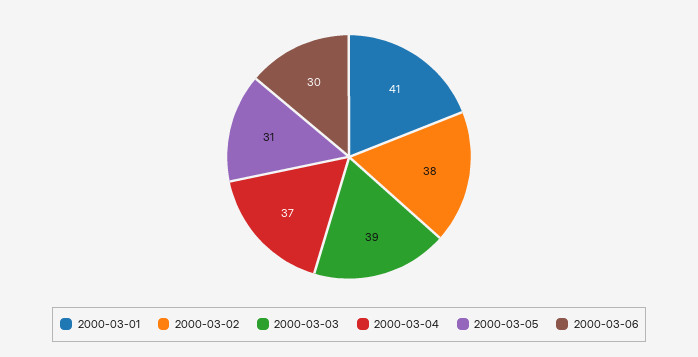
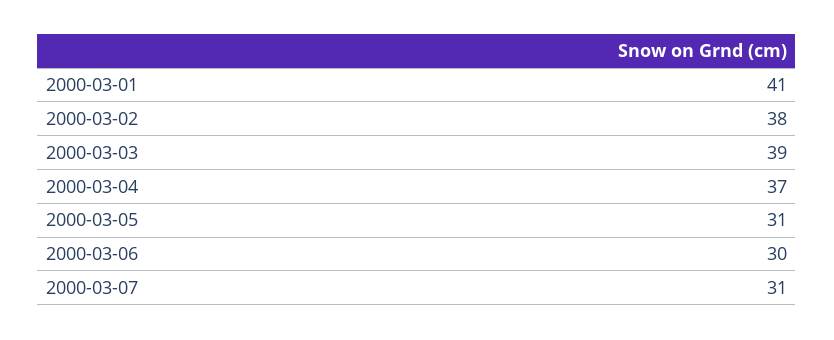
2000-03-07: none -> 31

